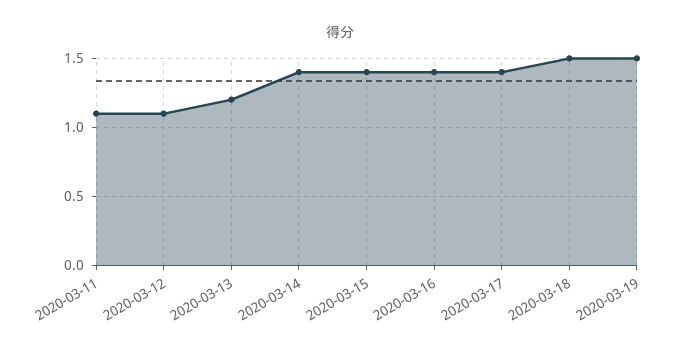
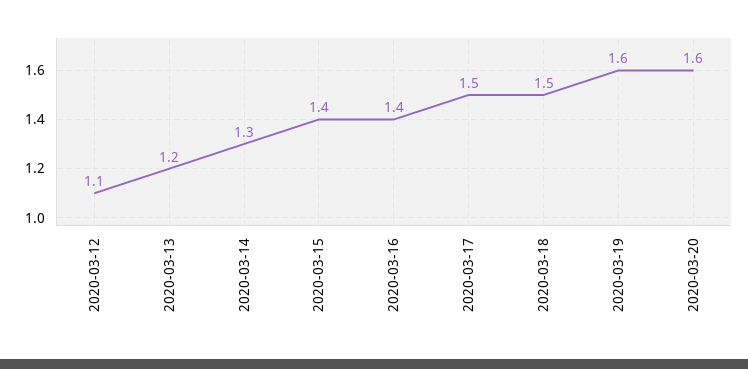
2020-03-11: 1.1 -> none
2020-03-14: 1.4 -> 1.3
2020-03-17: 1.4 -> 1.5
2020-03-19: 1.5 -> 1.6
2020-03-20: none -> 1.6

